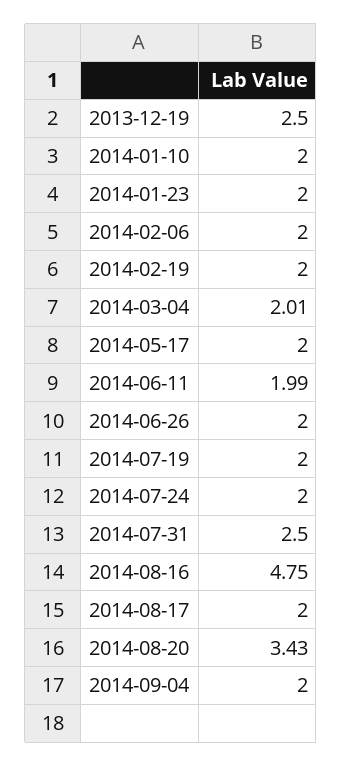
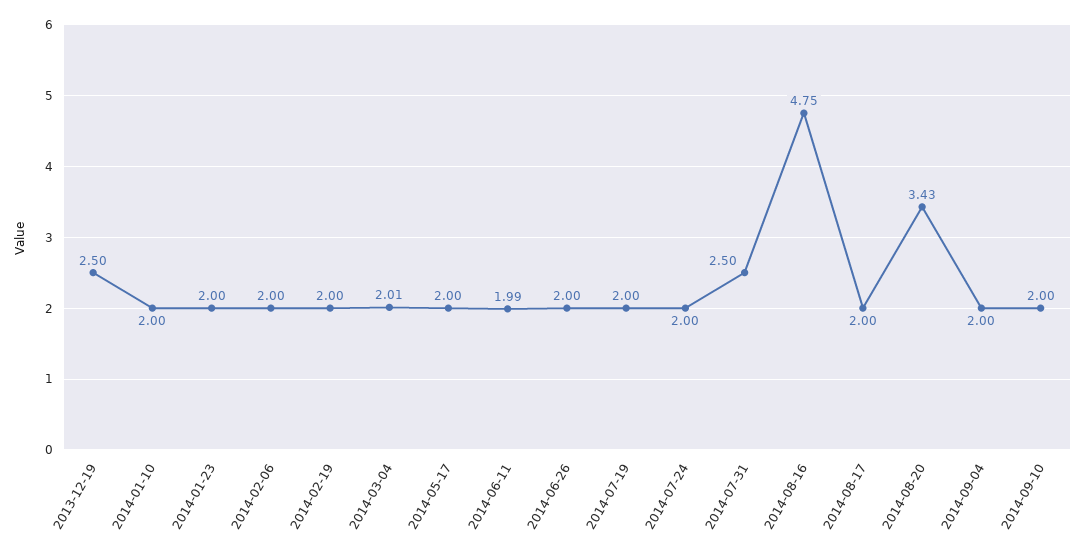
2014-09-10: none -> 2

